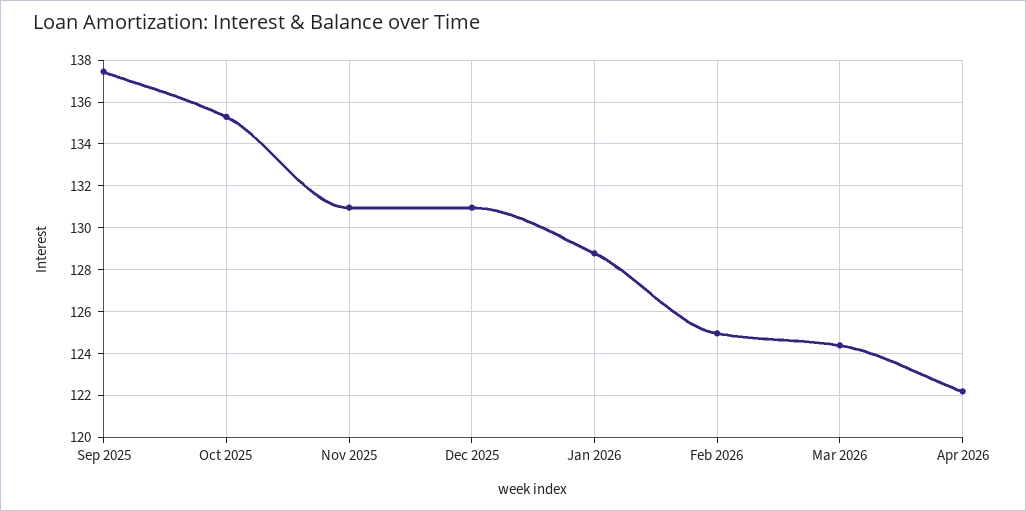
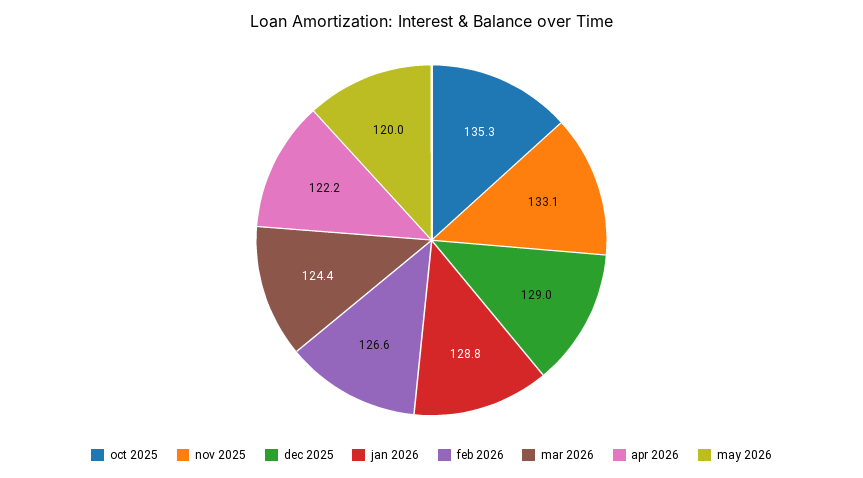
Sep 2025: 137.5 -> none
Nov 2025: 131 -> 133.1
Dec 2025: 131 -> 129
Feb 2026: 125 -> 126.6
may 2026: none -> 120

